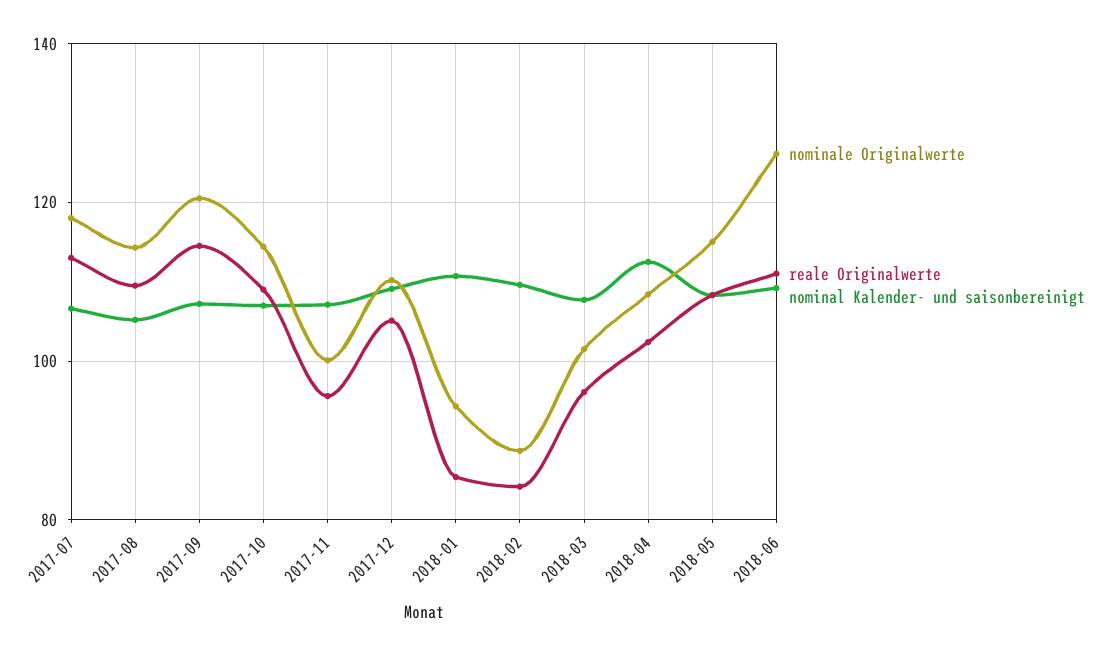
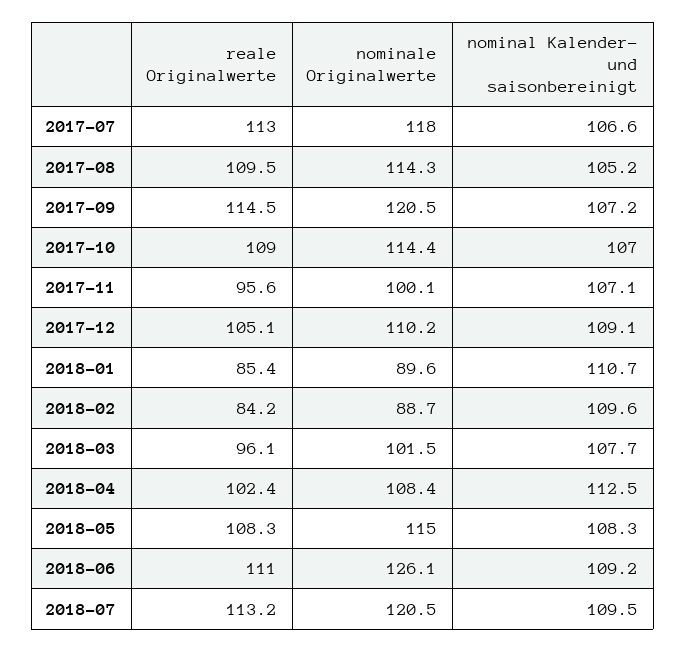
nominale Originalwerte, 2018-01: 94 -> 89.6
reale Originalwerte, 2018-07: none -> 113.2
nominale Originalwerte, 2018-07: none -> 120.5
nominal Kalender- und saisonbereinigt, 2018-07: none -> 109.5

